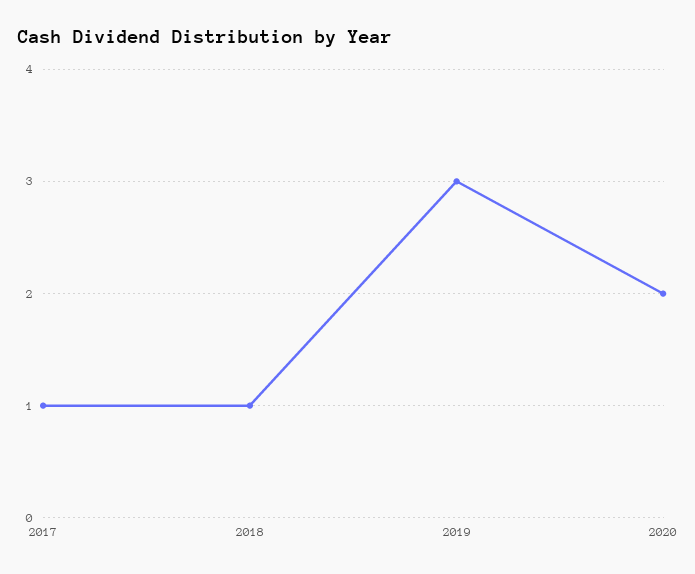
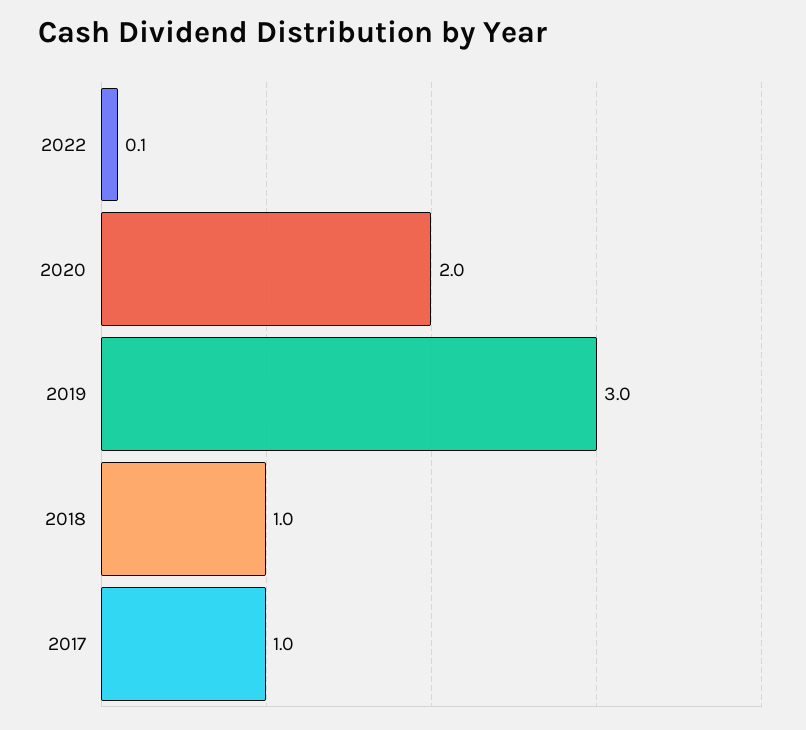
2022: none -> 0.1

